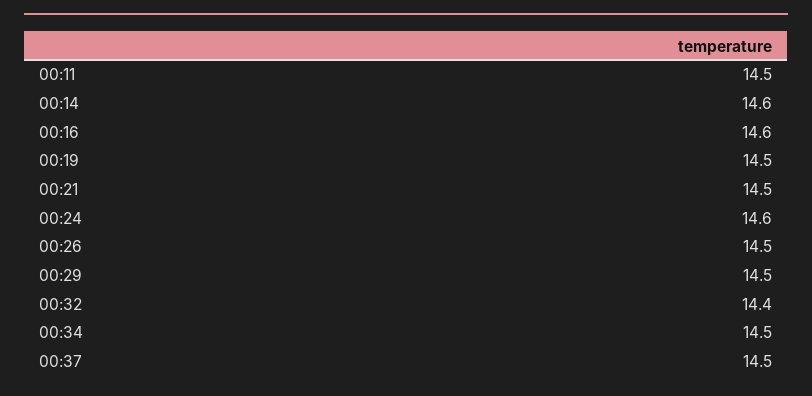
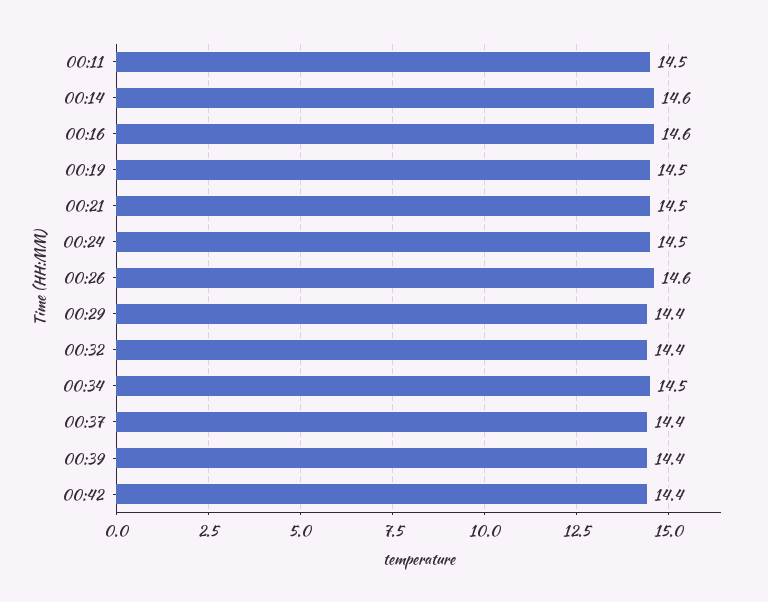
00:24: 14.6 -> 14.5
00:26: 14.5 -> 14.6
00:29: 14.5 -> 14.4
00:37: 14.5 -> 14.4
00:39: none -> 14.4
00:42: none -> 14.4

